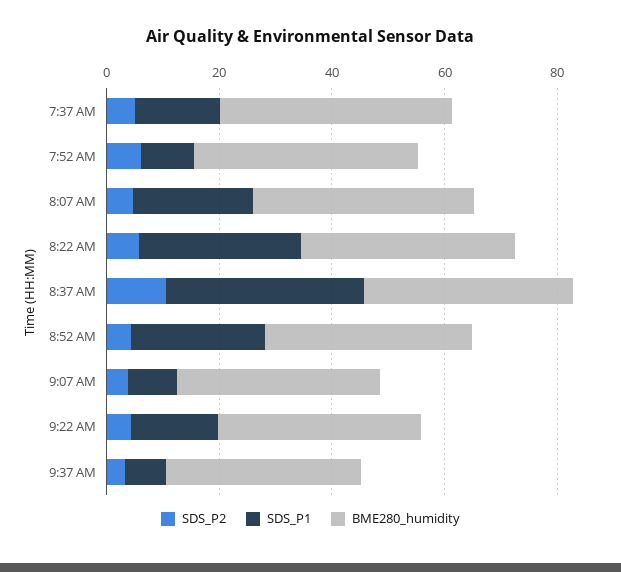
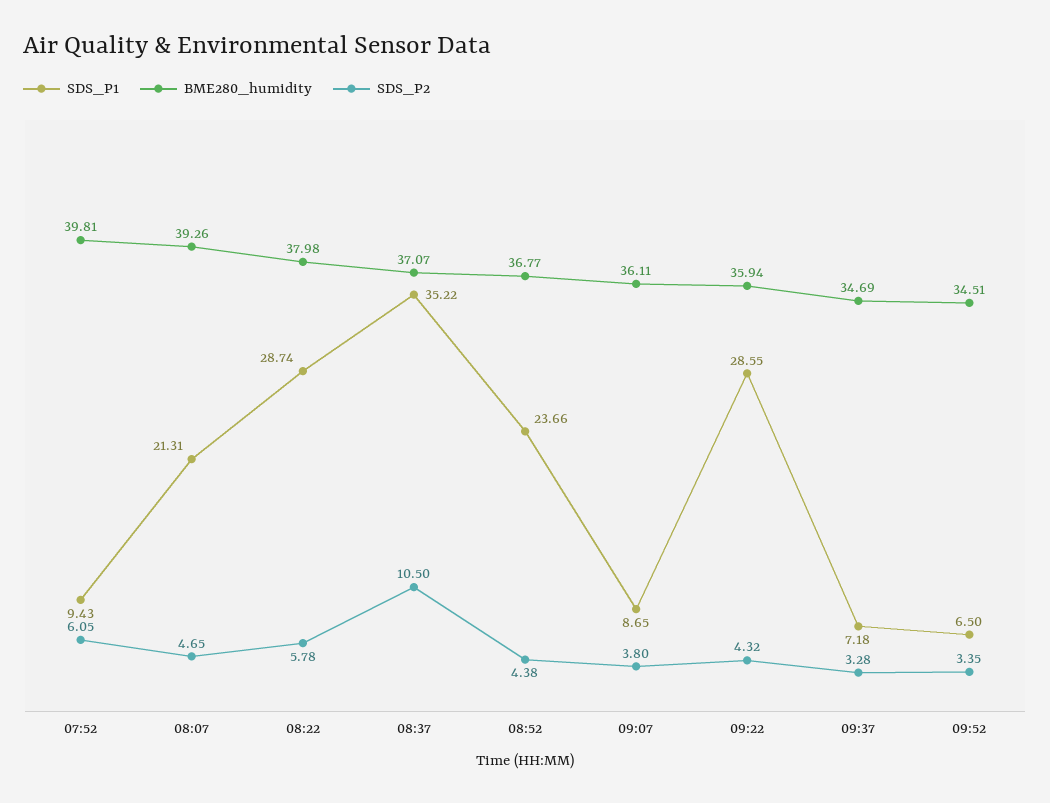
SDS_P2, 7:37 AM: 5 -> none
SDS_P1, 7:37 AM: 15 -> none
BME280_humidity, 7:37 AM: 40 -> none
SDS_P1, 9:22 AM: 15 -> 28.55
SDS_P1, 09:52: none -> 6.5
BME280_humidity, 09:52: none -> 34.51
SDS_P2, 09:52: none -> 3.35

